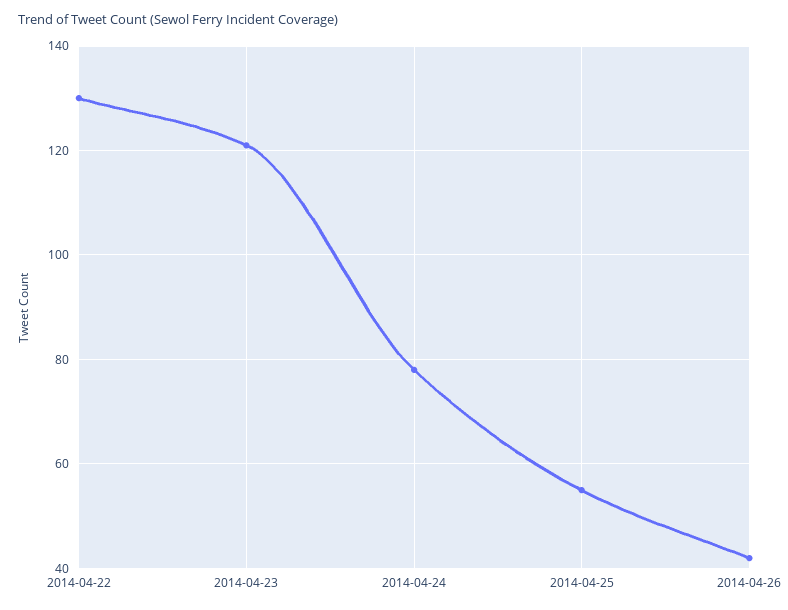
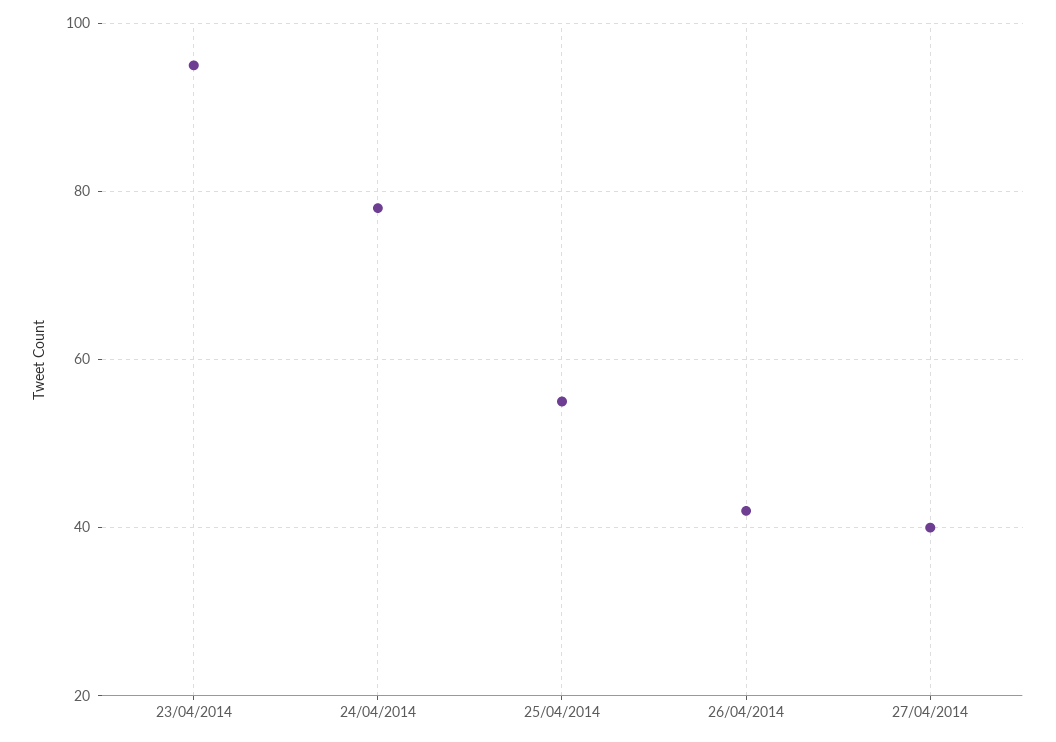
2014-04-22: 130 -> none
2014-04-23: 120 -> 95
27/04/2014: none -> 40

